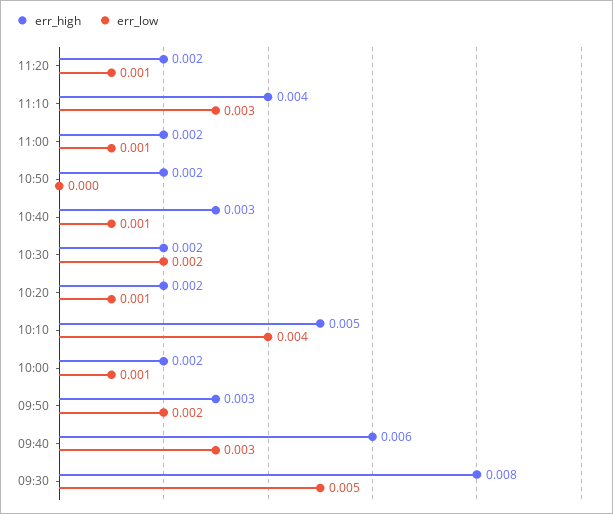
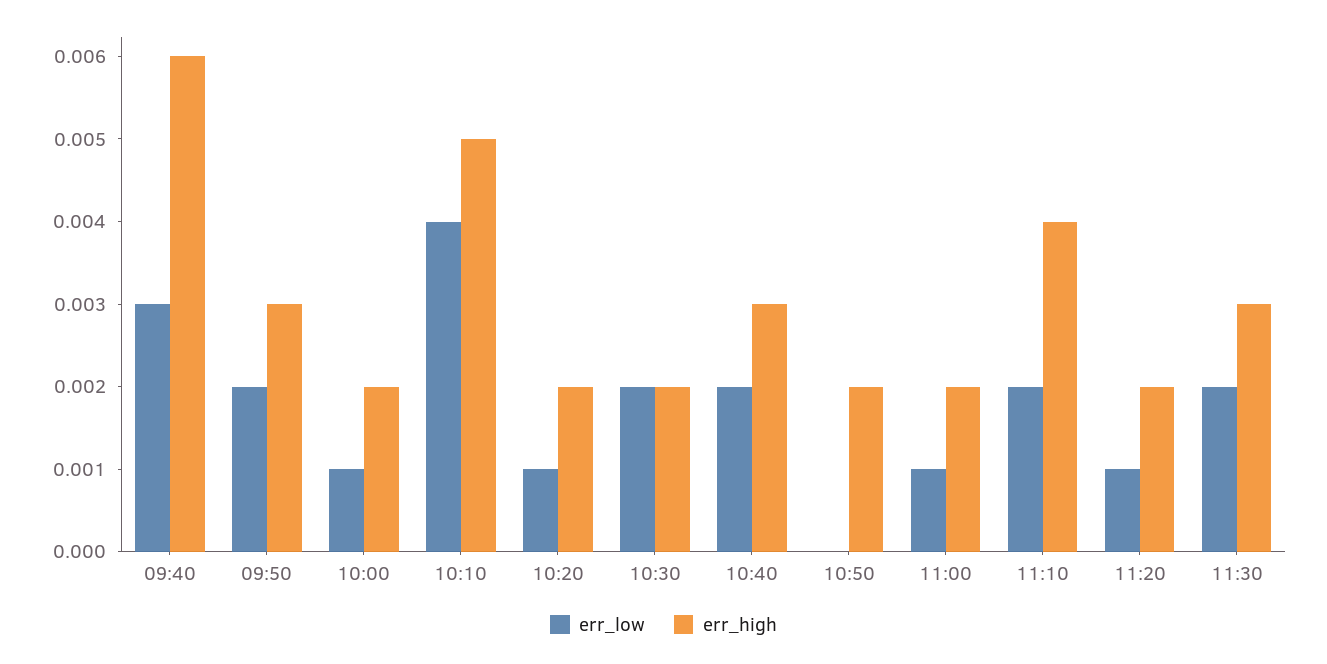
err_low, 11:10: 0.003 -> 0.002
err_low, 10:40: 0.001 -> 0.002
err_high, 09:30: 0.008 -> none
err_low, 09:30: 0.005 -> none
err_low, 11:30: none -> 0.002
err_high, 11:30: none -> 0.003

